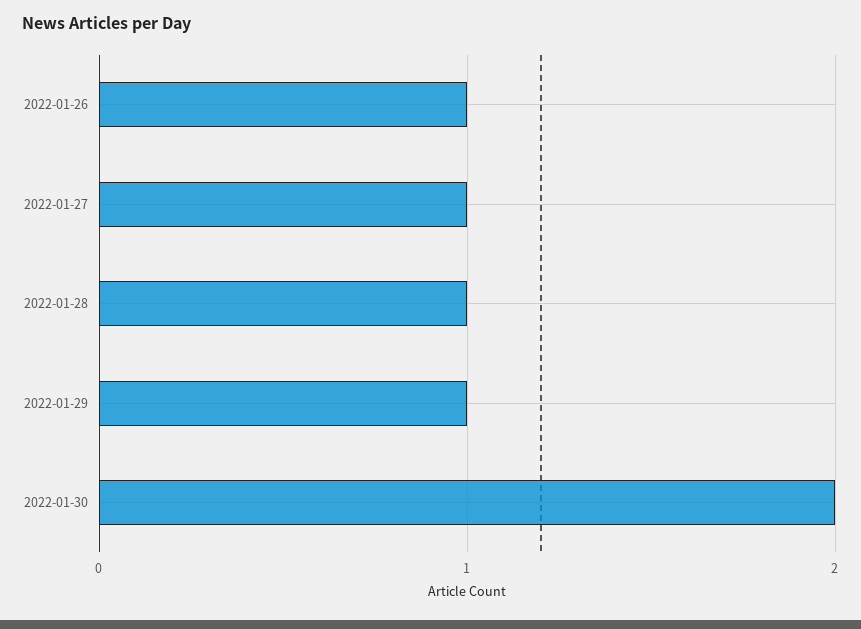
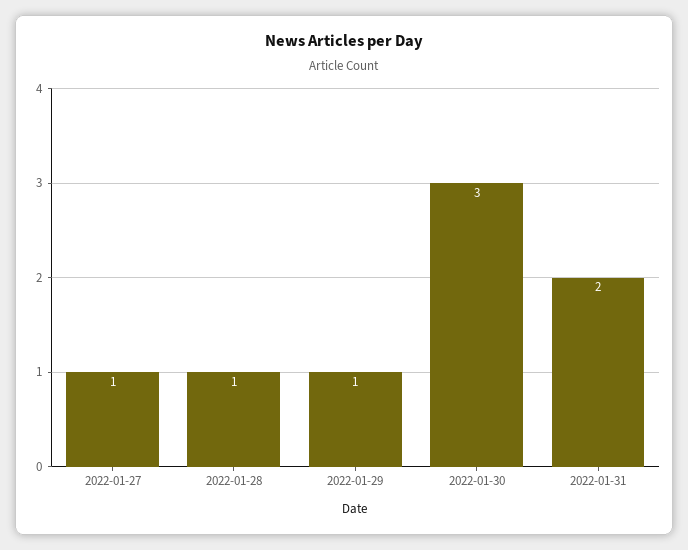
2022-01-26: 1 -> none
2022-01-30: 2 -> 3
2022-01-31: none -> 2

